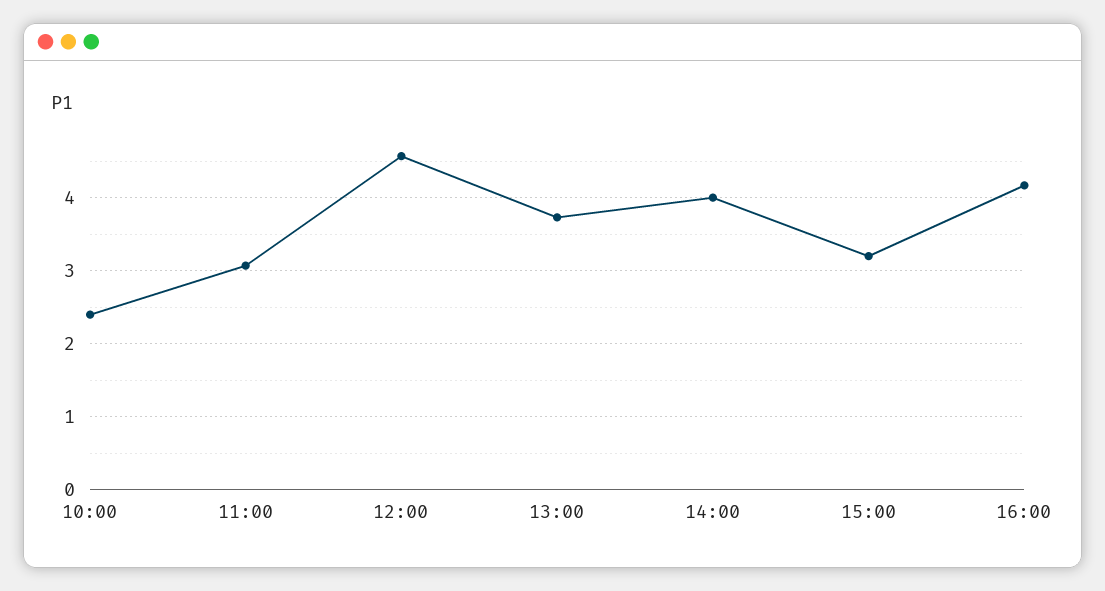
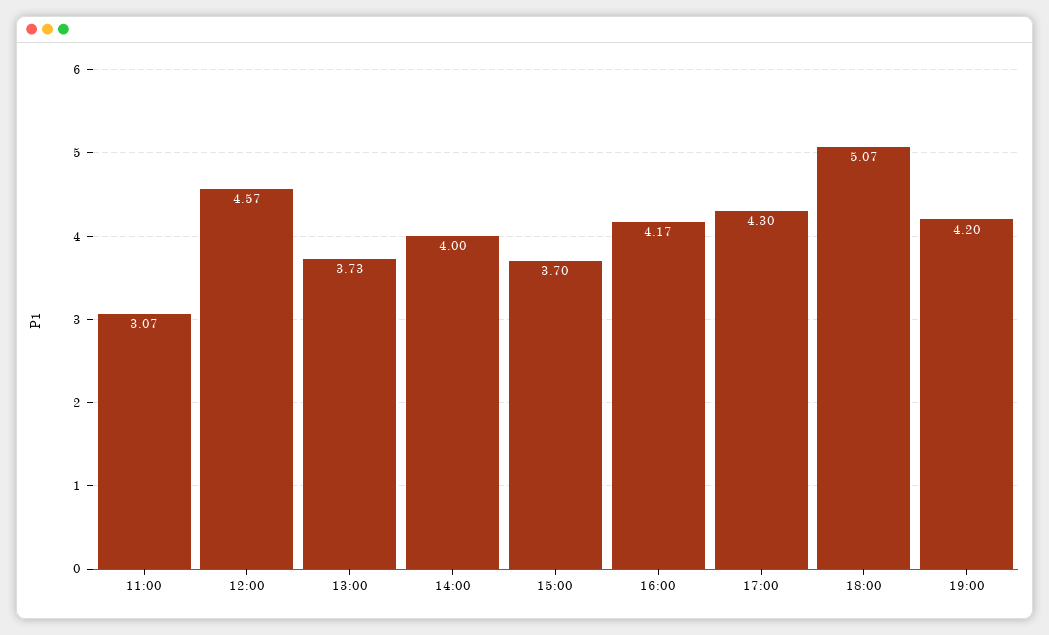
10:00: 2.4 -> none
15:00: 3.2 -> 3.7
17:00: none -> 4.3
18:00: none -> 5.07
19:00: none -> 4.2

